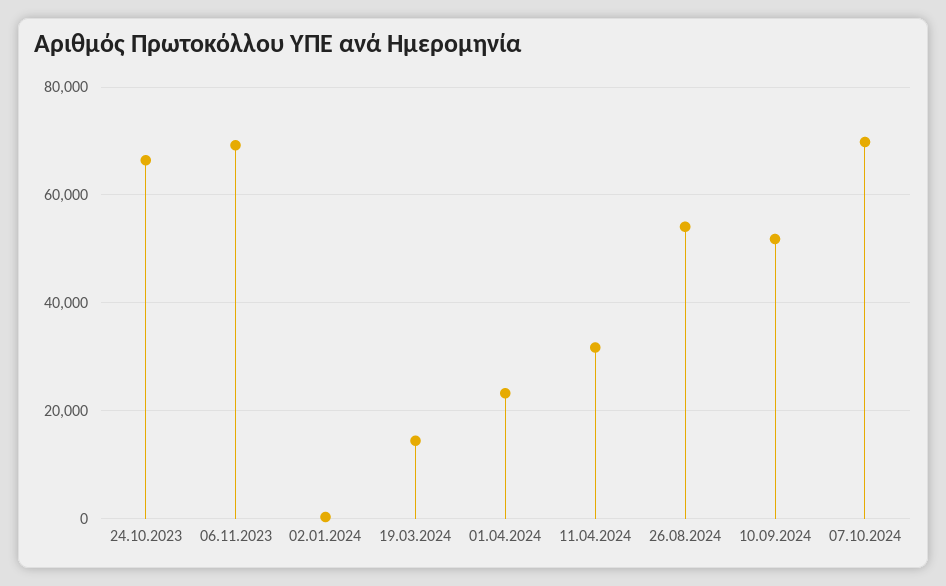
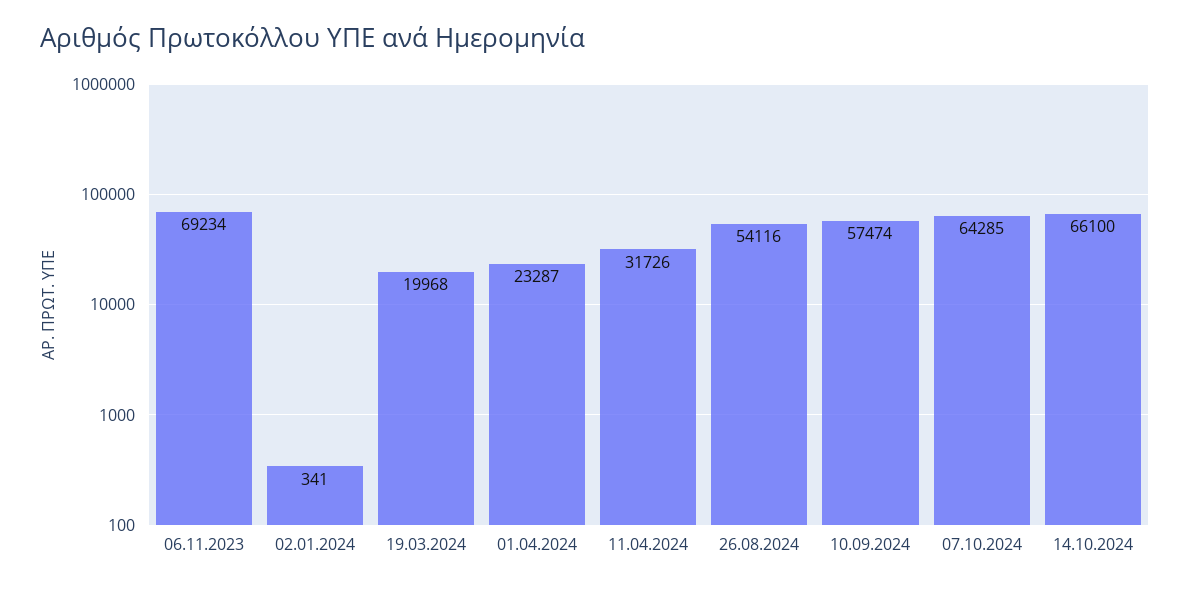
24.10.2023: 66000 -> none
19.03.2024: 14000 -> 19968
10.09.2024: 52000 -> 57474
07.10.2024: 70000 -> 64285
14.10.2024: none -> 66100

